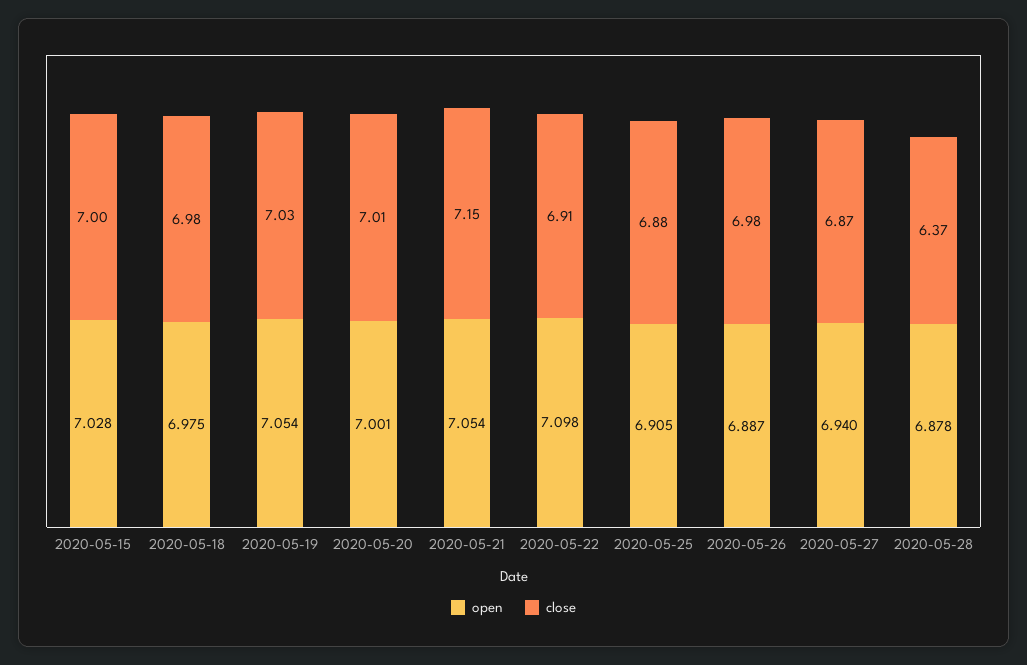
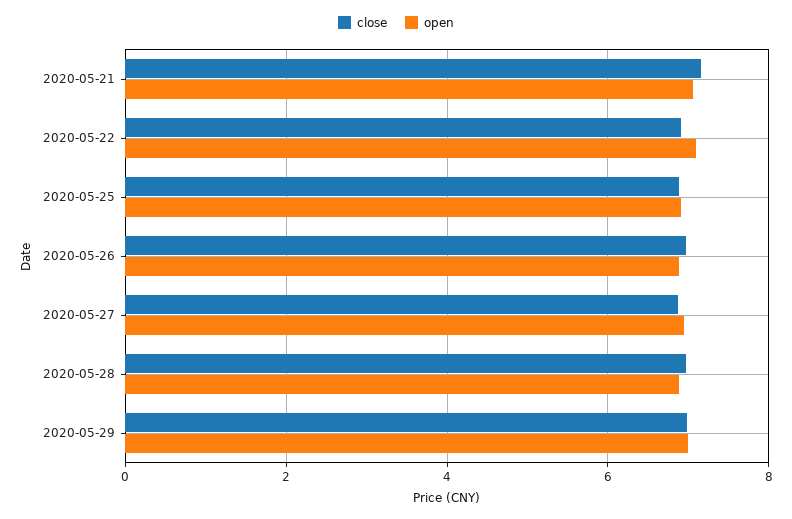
open, 2020-05-15: 7.028 -> none
close, 2020-05-15: 7 -> none
open, 2020-05-18: 6.975 -> none
close, 2020-05-18: 6.98 -> none
open, 2020-05-19: 7.054 -> none
close, 2020-05-19: 7.03 -> none
open, 2020-05-20: 7.001 -> none
close, 2020-05-20: 7.01 -> none
close, 2020-05-28: 6.37 -> 7
close, 2020-05-29: none -> 7
open, 2020-05-29: none -> 7

